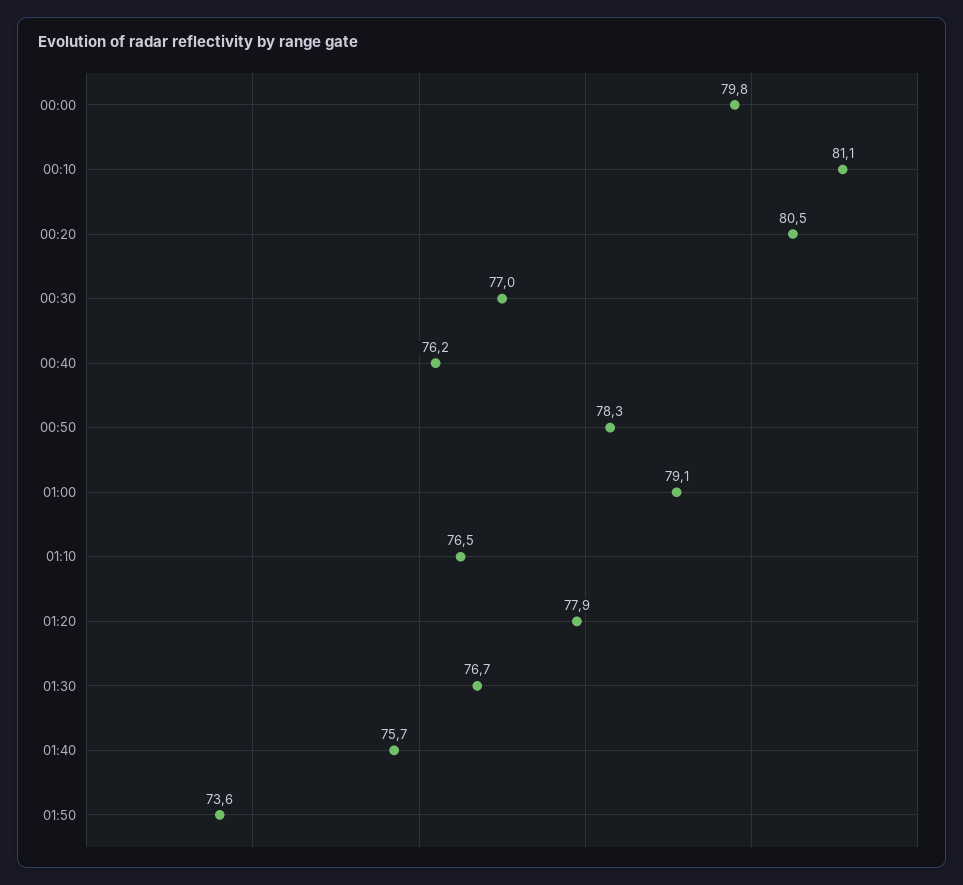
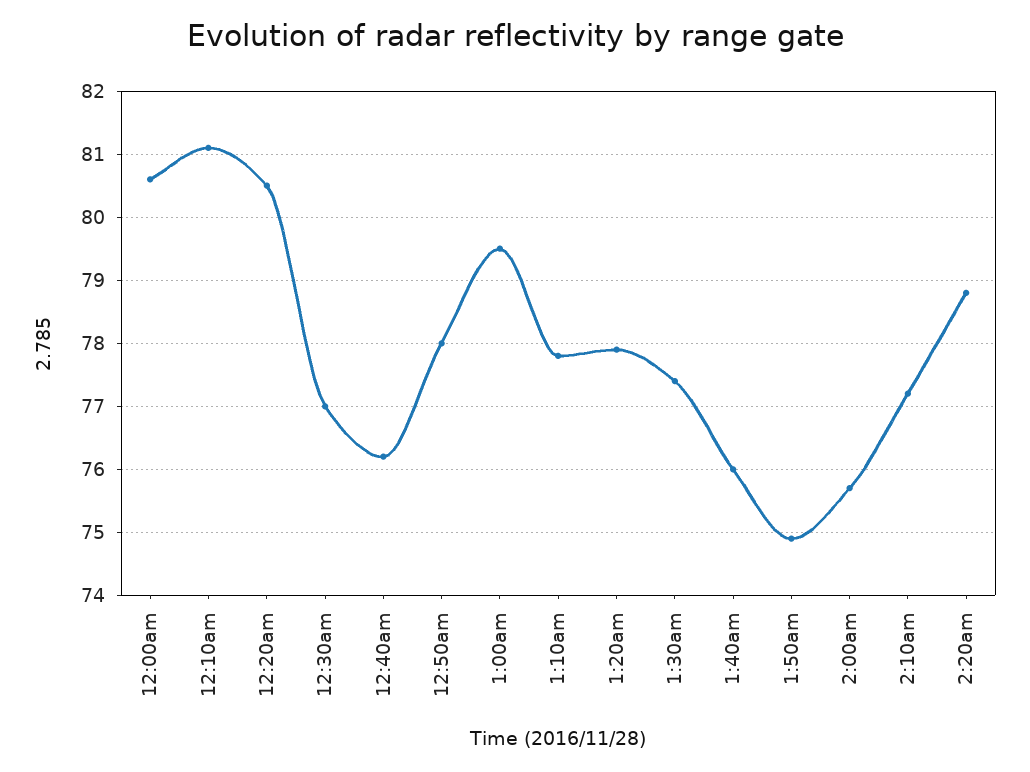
00:00: 79.8 -> 80.6
00:50: 78.3 -> 78
01:00: 79.1 -> 79.5
01:10: 76.5 -> 77.8
01:30: 76.7 -> 77.4
01:40: 75.7 -> 76
01:50: 73.6 -> 74.9
2:00am: none -> 75.7
2:10am: none -> 77.2
2:20am: none -> 78.8

